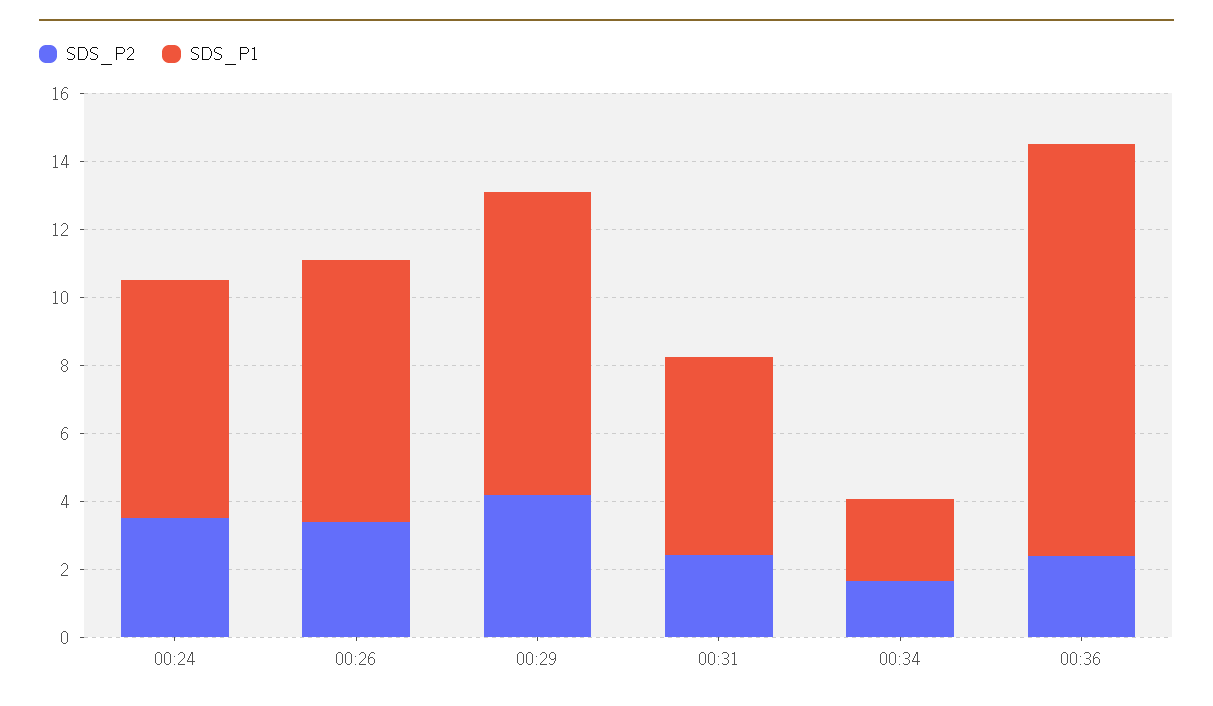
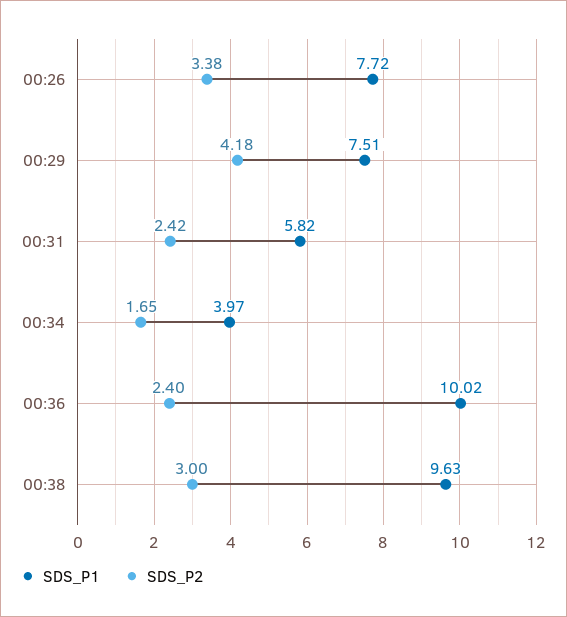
SDS_P2, 00:24: 3.5 -> none
SDS_P1, 00:24: 7 -> none
SDS_P1, 00:29: 9 -> 7.51
SDS_P1, 00:34: 2.5 -> 3.97
SDS_P1, 00:36: 12 -> 10.02
SDS_P1, 00:38: none -> 9.63
SDS_P2, 00:38: none -> 3

